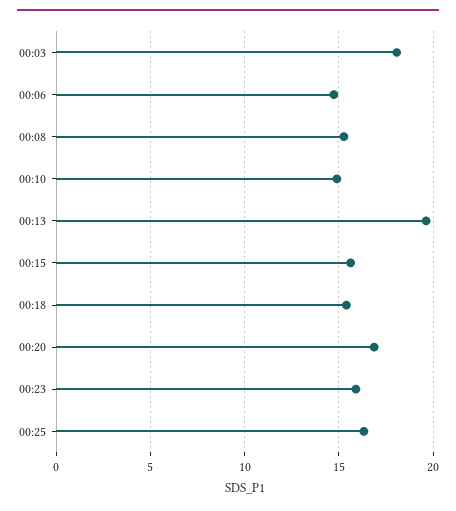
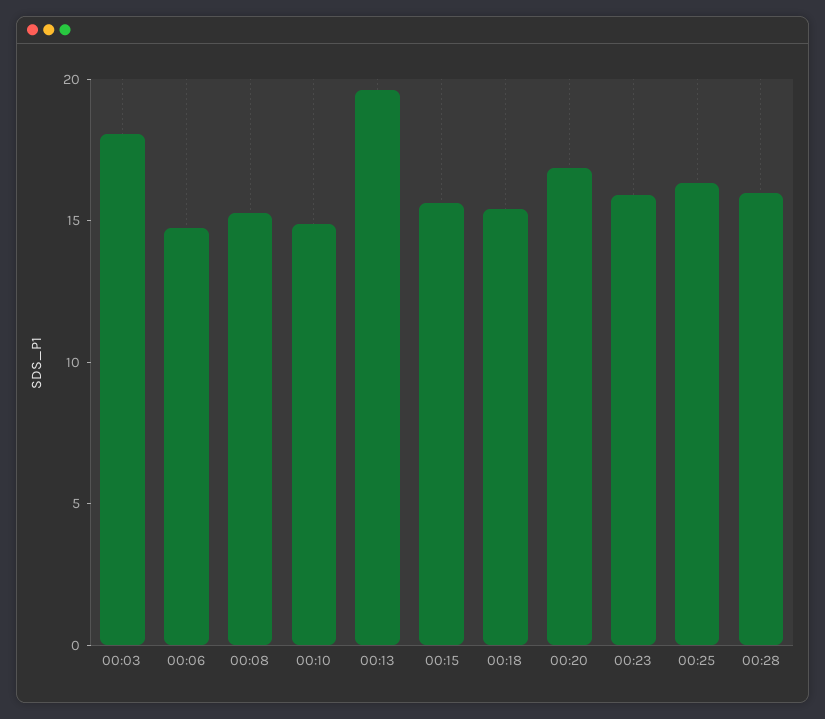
00:28: none -> 16

